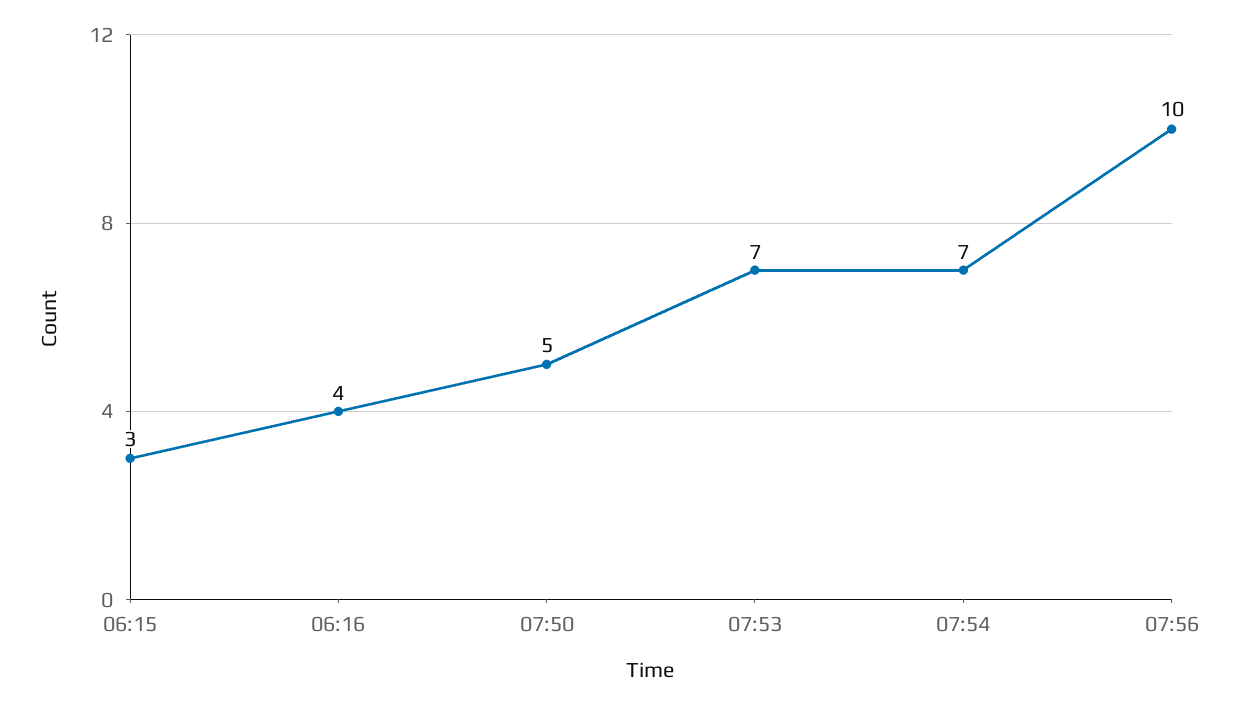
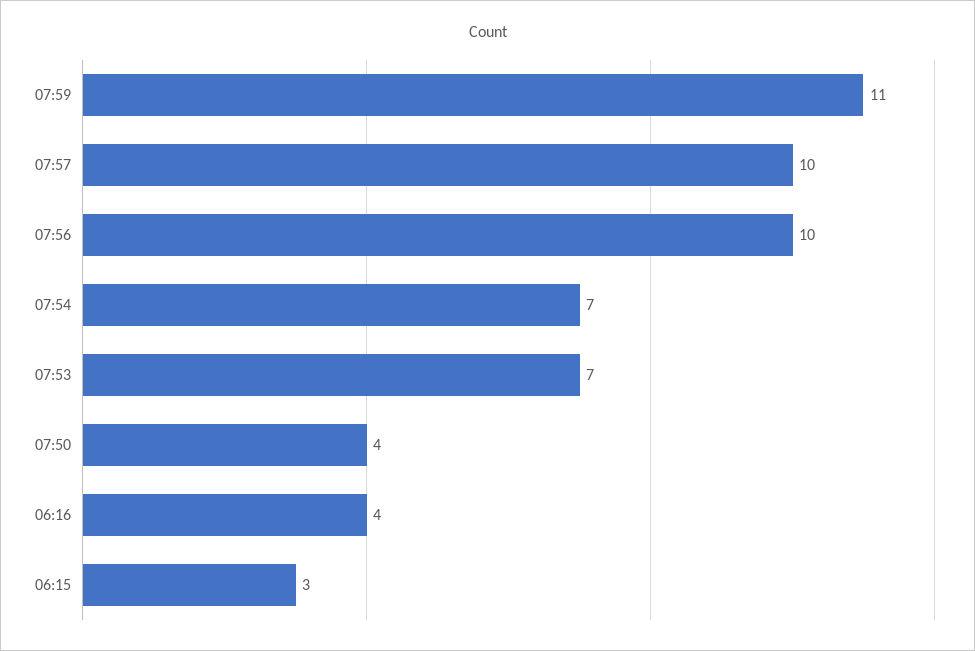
07:50: 5 -> 4
07:59: none -> 11
07:57: none -> 10

